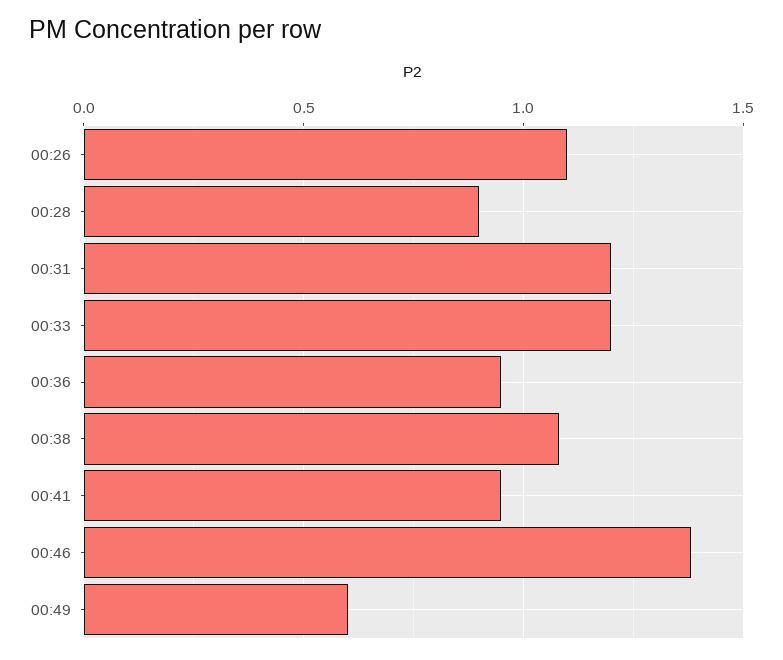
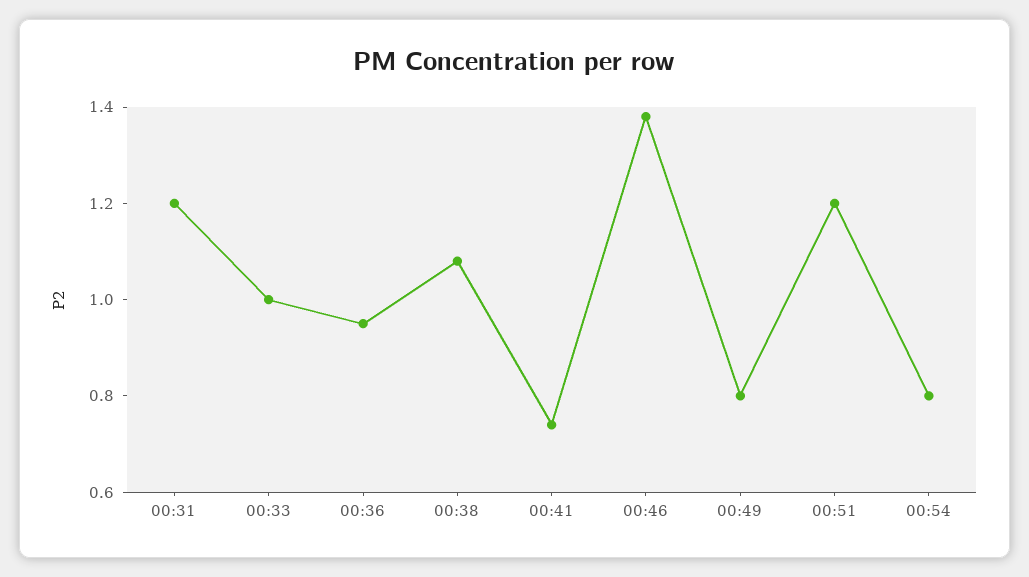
00:26: 1.1 -> none
00:28: 0.9 -> none
00:33: 1.2 -> 1
00:41: 0.95 -> 0.75
00:49: 0.6 -> 0.8
00:51: none -> 1.2
00:54: none -> 0.8

